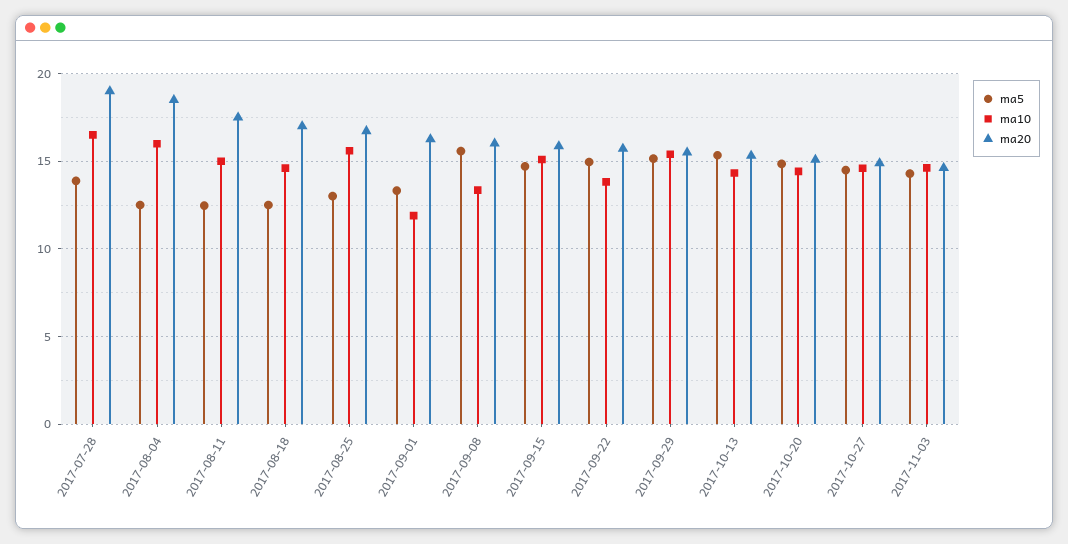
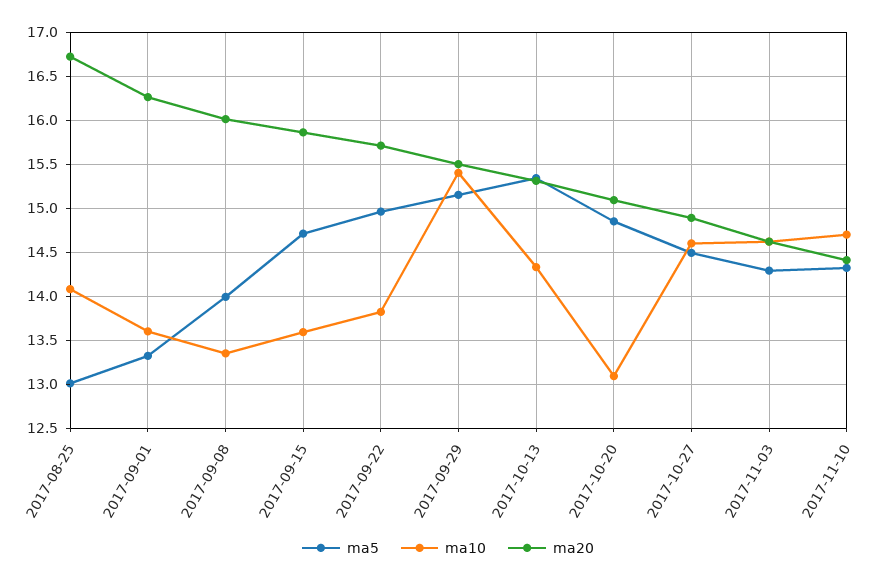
ma5, 2017-07-28: 14 -> none
ma10, 2017-07-28: 16.5 -> none
ma20, 2017-07-28: 19 -> none
ma5, 2017-08-04: 12.5 -> none
ma10, 2017-08-04: 16 -> none
ma20, 2017-08-04: 18.5 -> none
ma5, 2017-08-11: 12.5 -> none
ma10, 2017-08-11: 15 -> none
ma20, 2017-08-11: 17.5 -> none
ma5, 2017-08-18: 12.5 -> none
ma10, 2017-08-18: 14.5 -> none
ma20, 2017-08-18: 17 -> none
ma10, 2017-08-25: 15.5 -> 14.1
ma10, 2017-09-01: 12 -> 13.6
ma5, 2017-09-08: 15.5 -> 14
ma10, 2017-09-15: 15 -> 13.6
ma10, 2017-10-20: 14.5 -> 13.1
ma5, 2017-11-10: none -> 14.3
ma10, 2017-11-10: none -> 14.7
ma20, 2017-11-10: none -> 14.4

